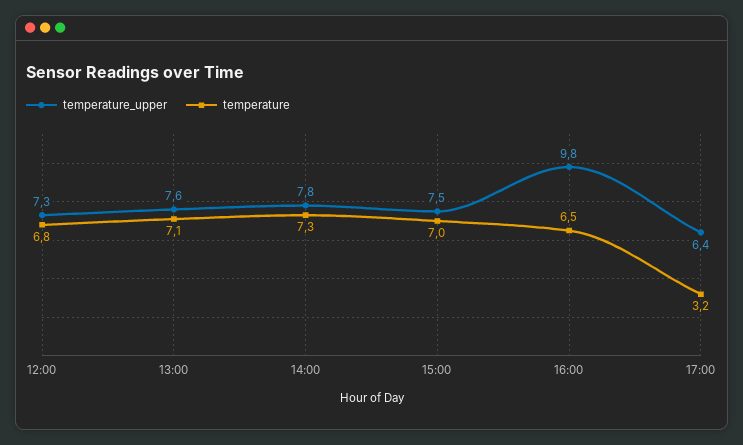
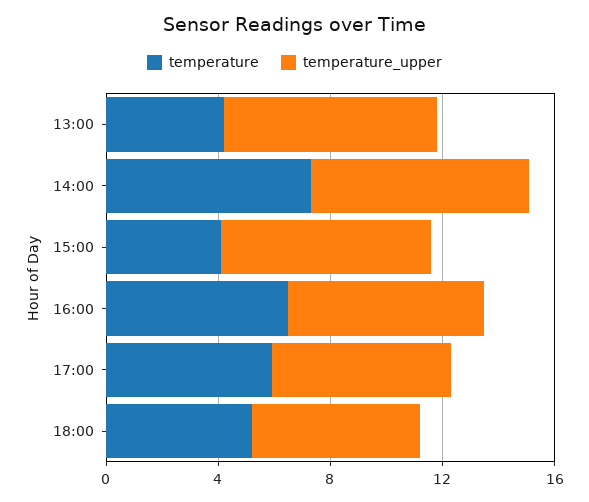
temperature_upper, 12:00: 7.3 -> none
temperature, 12:00: 6.8 -> none
temperature, 13:00: 7.1 -> 4
temperature, 15:00: 7 -> 4
temperature_upper, 16:00: 9.8 -> 7
temperature, 17:00: 3.2 -> 6
temperature, 18:00: none -> 5
temperature_upper, 18:00: none -> 6

